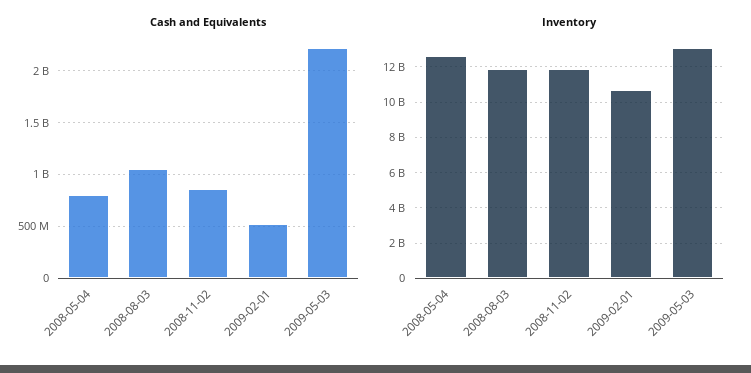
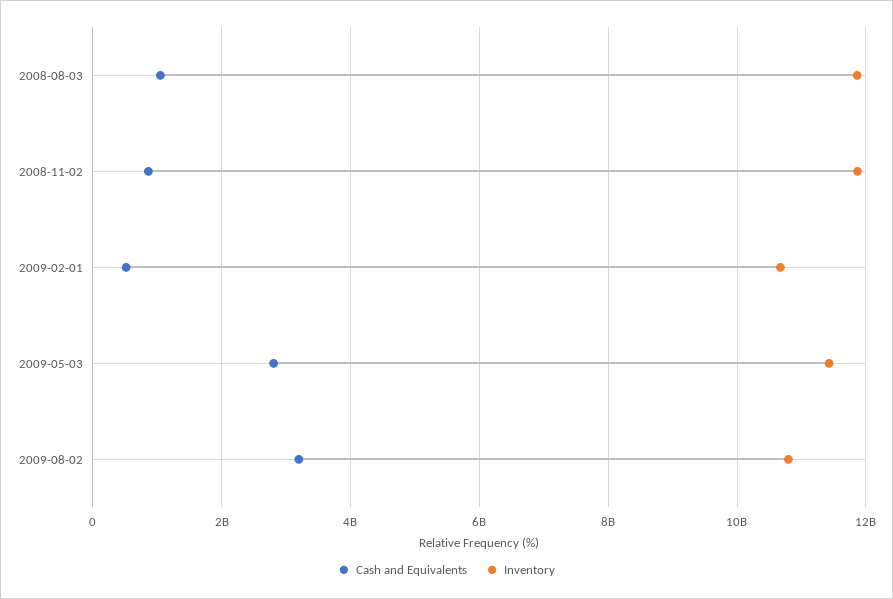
Cash and Equivalents, 2008-05-04: 800000000 -> none
Cash and Equivalents, 2009-05-03: 2200000000 -> 2800000000
Inventory, 2008-05-04: 12500000000 -> none
Inventory, 2009-05-03: 13000000000 -> 11400000000
Cash and Equivalents, 2009-08-02: none -> 3200000000
Inventory, 2009-08-02: none -> 10800000000

